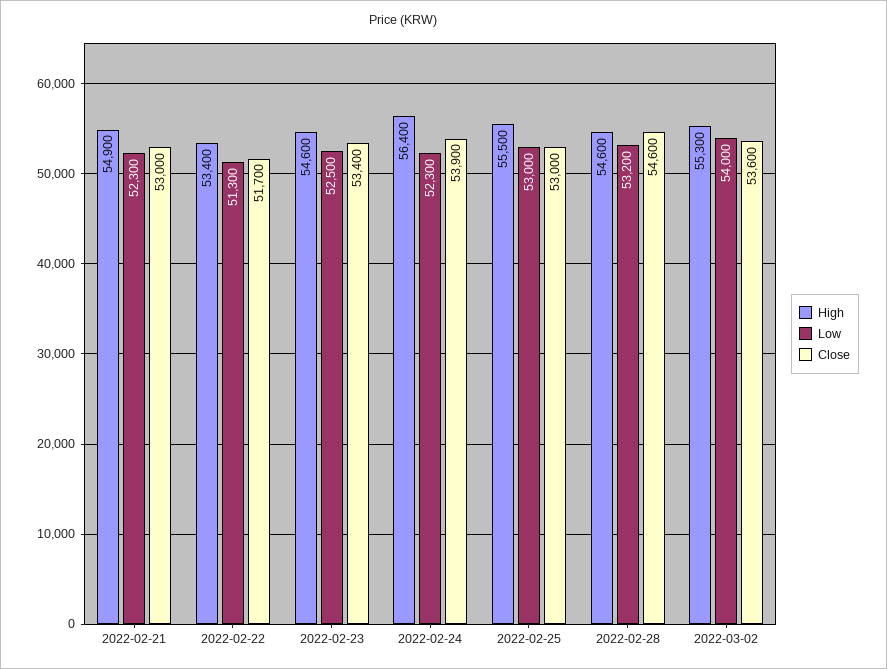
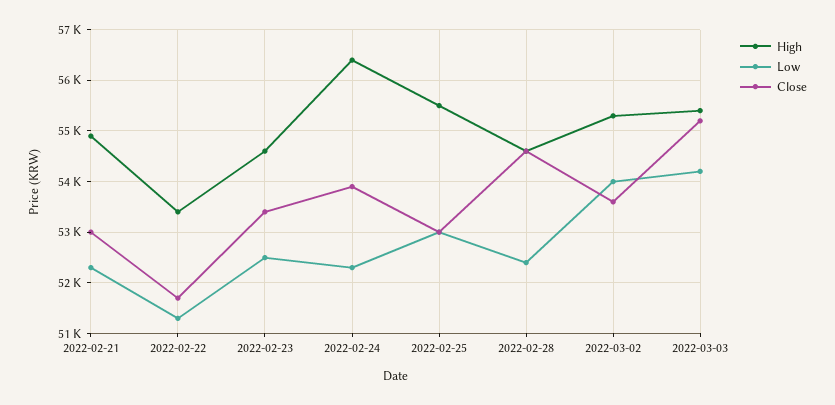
Low, 2022-02-28: 53200 -> 52400
High, 2022-03-03: none -> 55400
Low, 2022-03-03: none -> 54200
Close, 2022-03-03: none -> 55200

